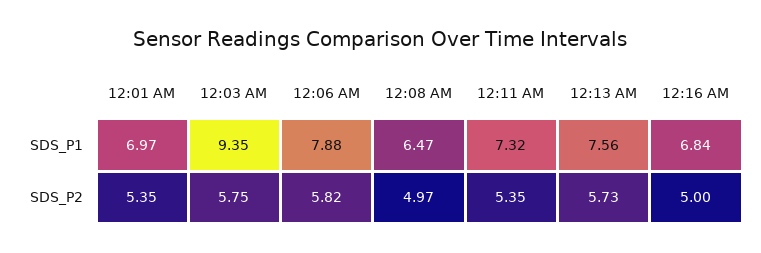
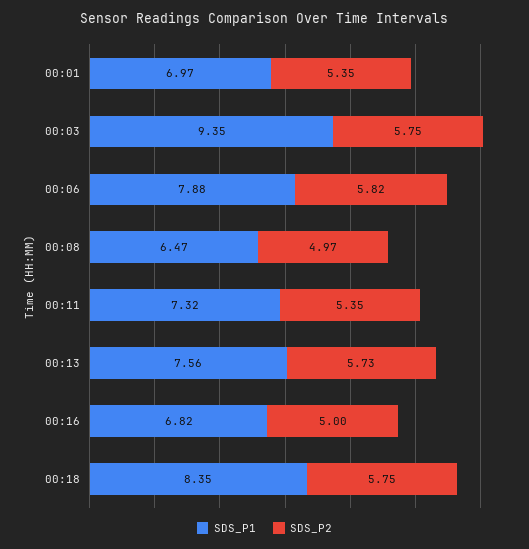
SDS_P1, 12:16 AM: 6.84 -> 6.82
SDS_P1, 00:18: none -> 8.35
SDS_P2, 00:18: none -> 5.75

